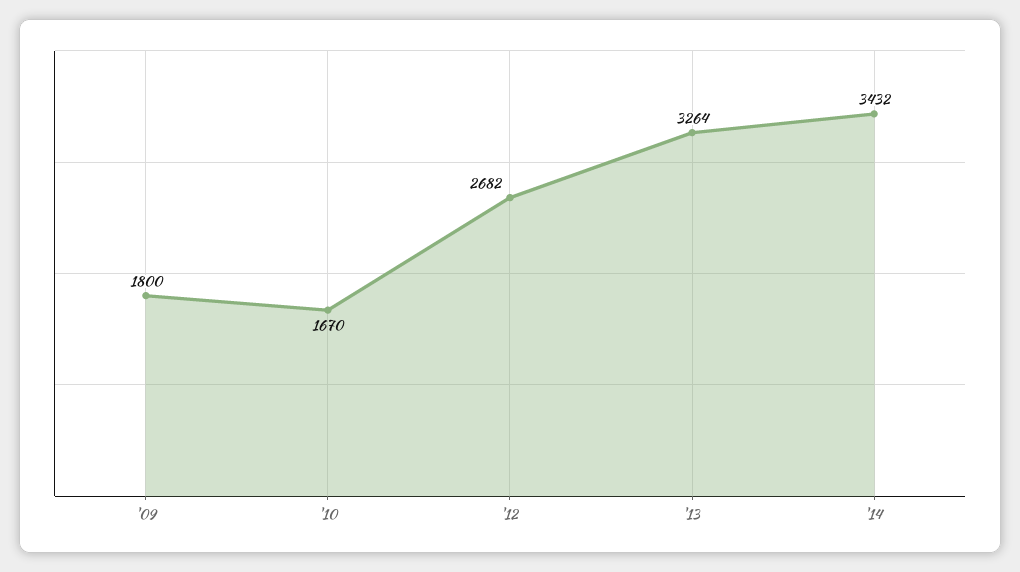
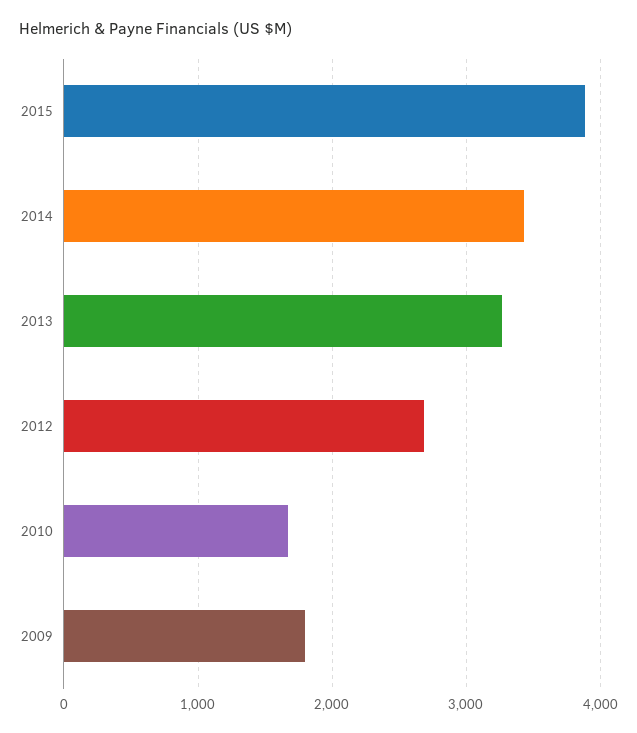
2015: none -> 3900

